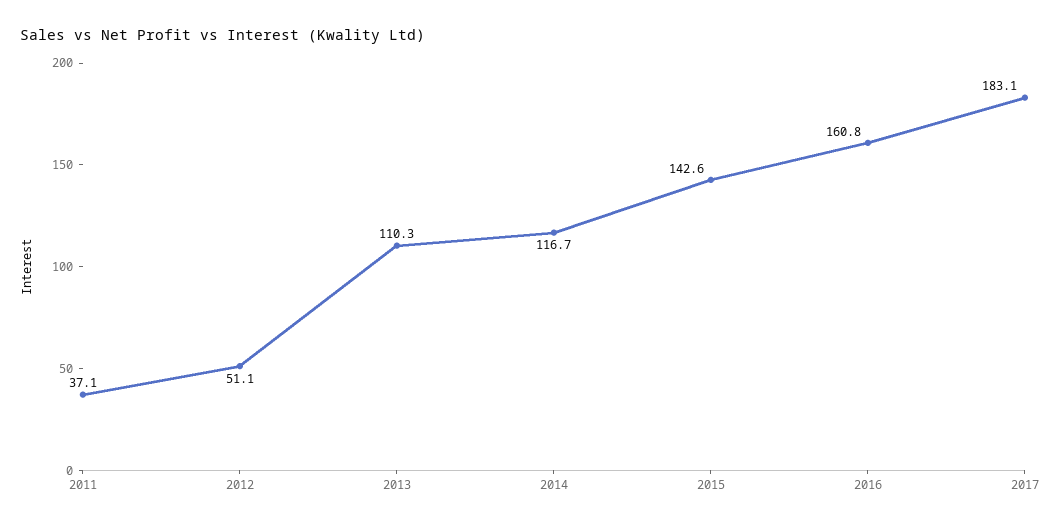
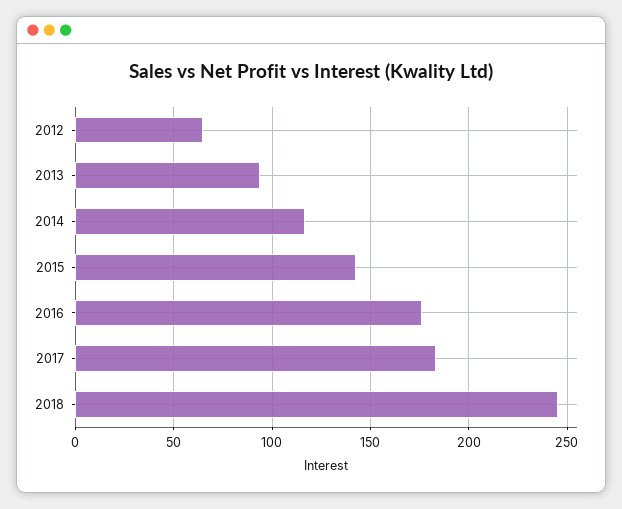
2011: 37.1 -> none
2012: 51.1 -> 65
2013: 110.3 -> 95
2016: 160.8 -> 175
2018: none -> 245

